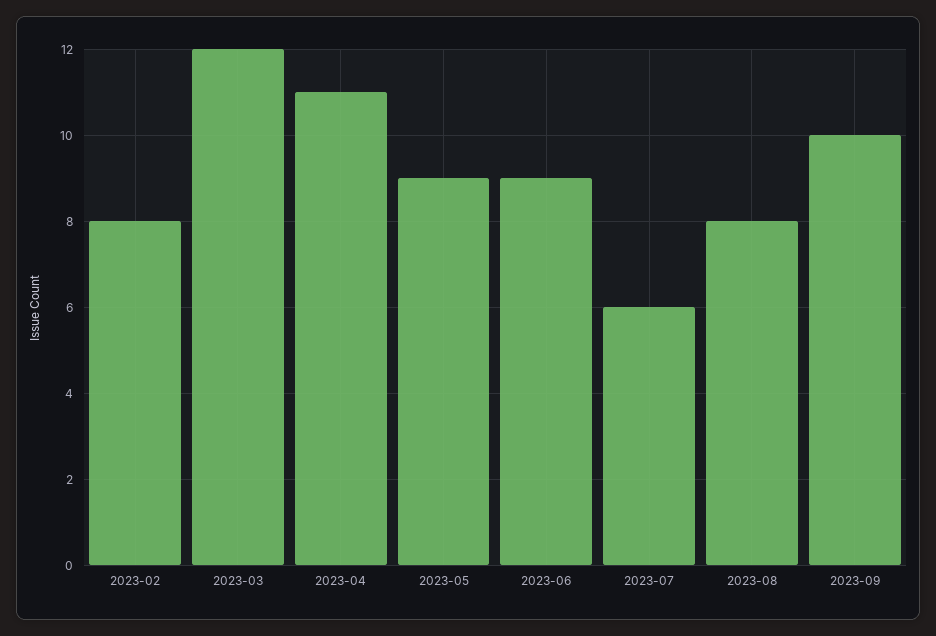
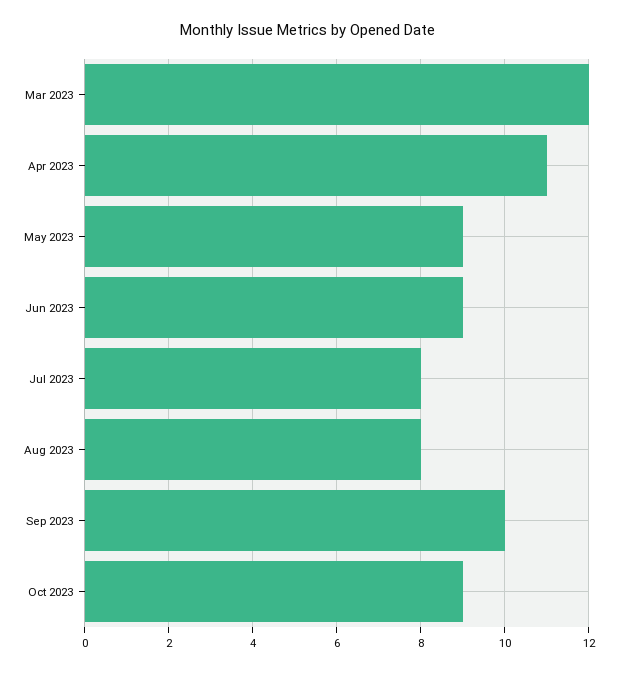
2023-02: 8 -> none
2023-07: 6 -> 8
Oct 2023: none -> 9

